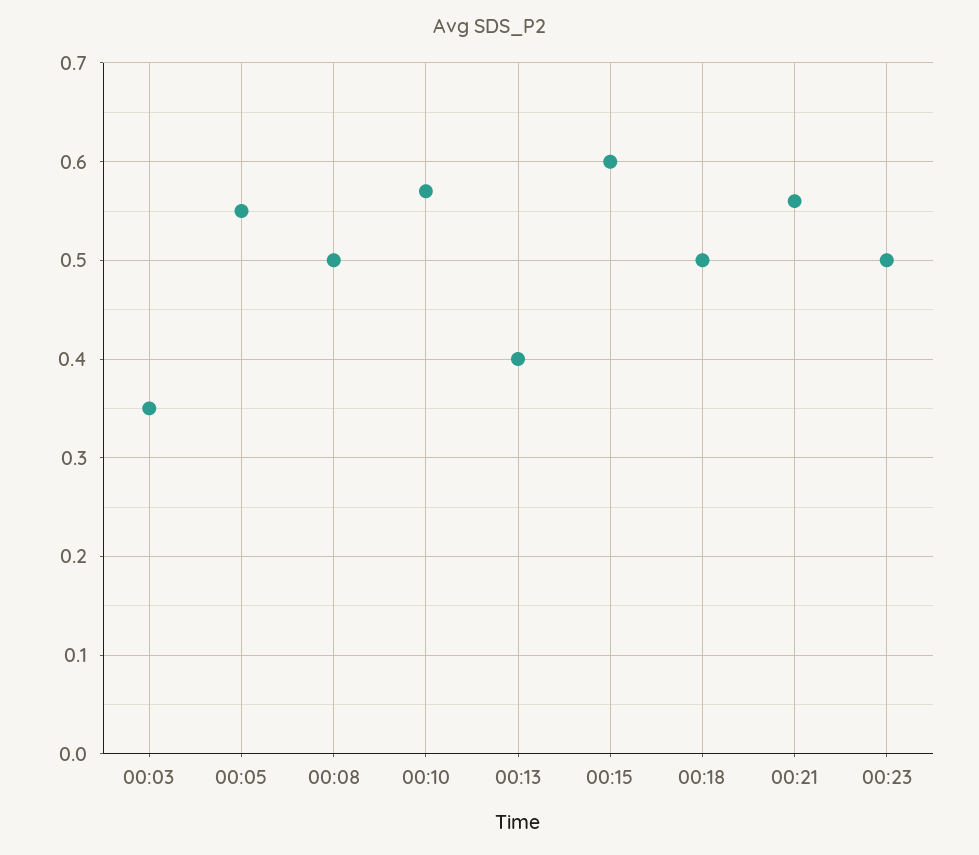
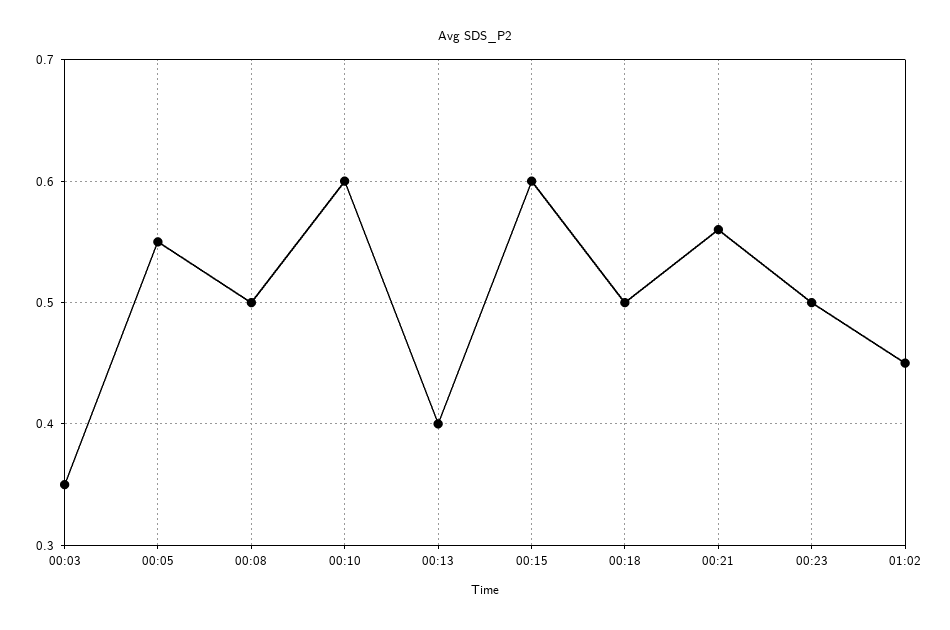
00:10: 0.57 -> 0.6
01:02: none -> 0.45

